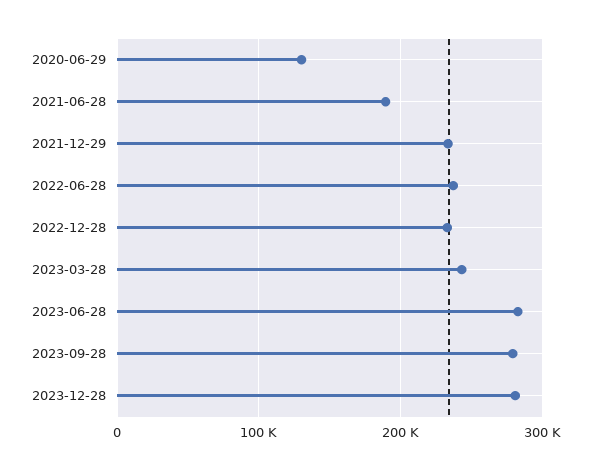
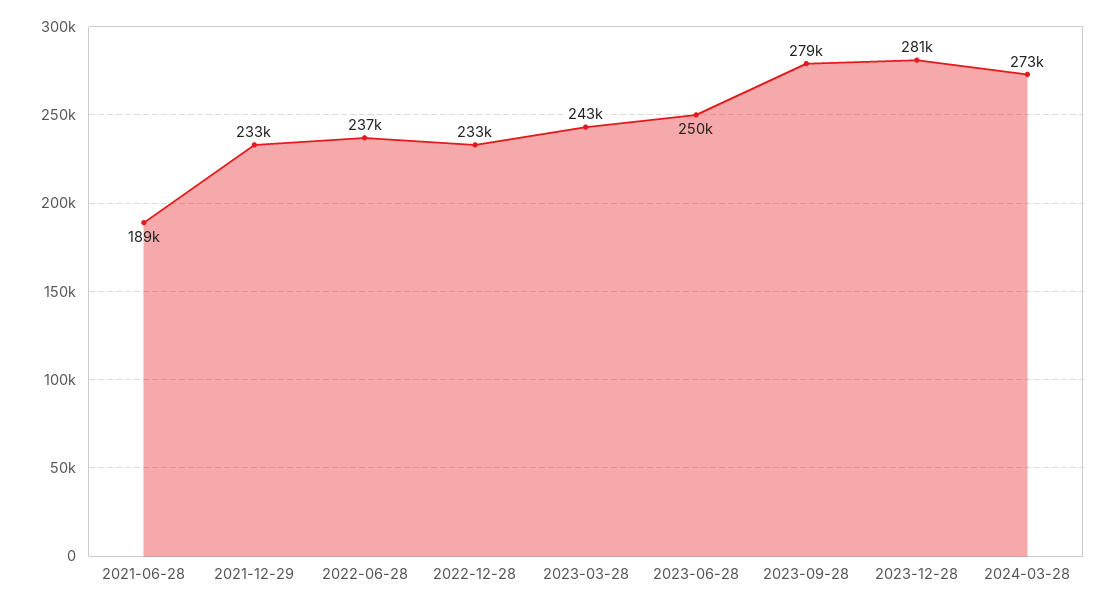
2020-06-29: 130000 -> none
2023-06-28: 280000 -> 250000
2024-03-28: none -> 273000

